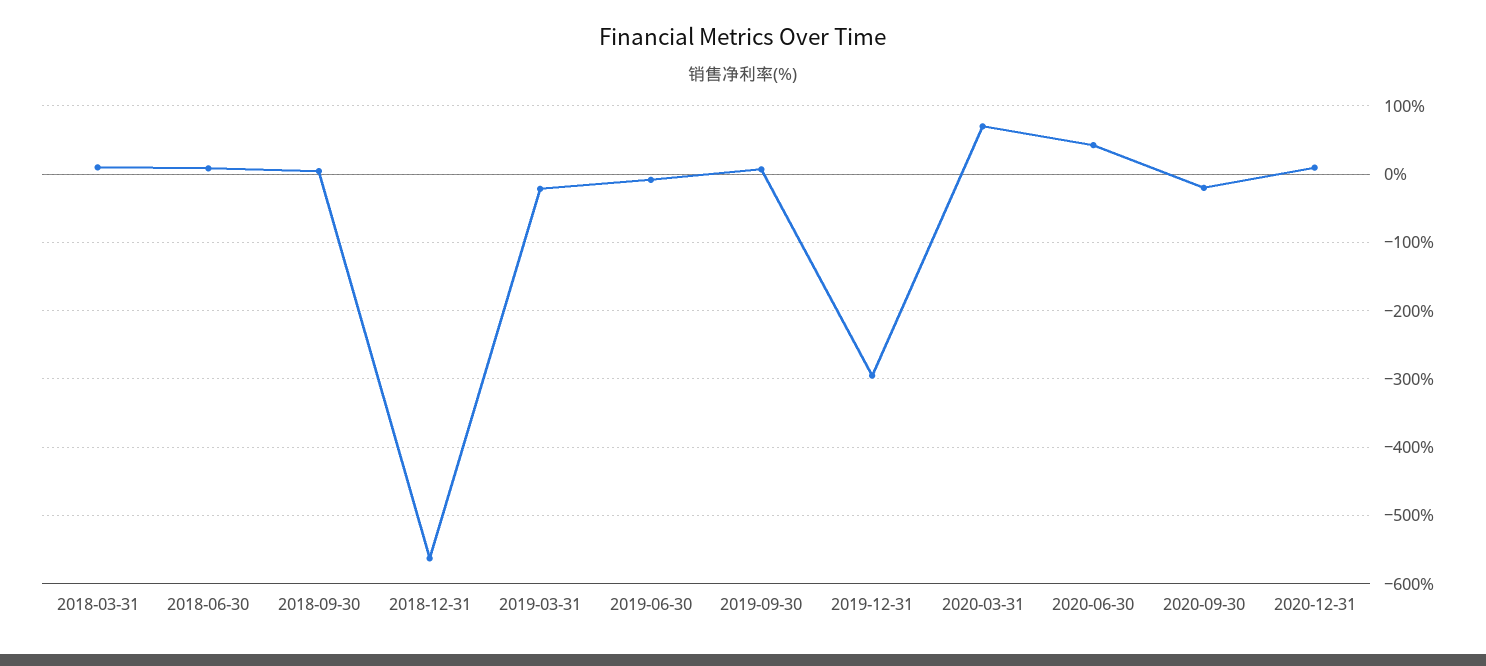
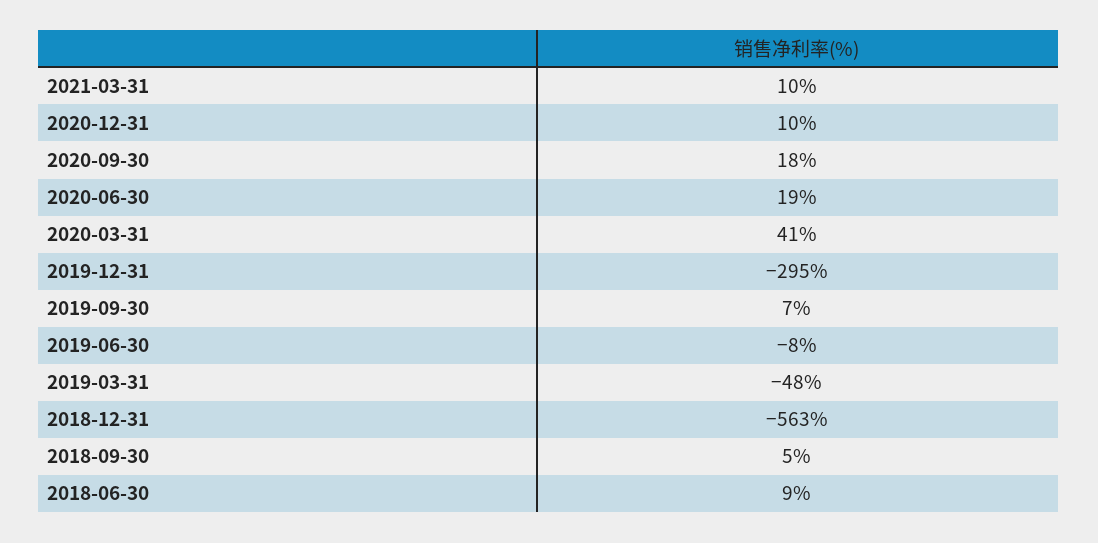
2018-03-31: 10 -> none
2019-03-31: -20 -> -48
2020-03-31: 70 -> 41
2020-06-30: 40 -> 19
2020-09-30: -20 -> 18
2021-03-31: none -> 10

